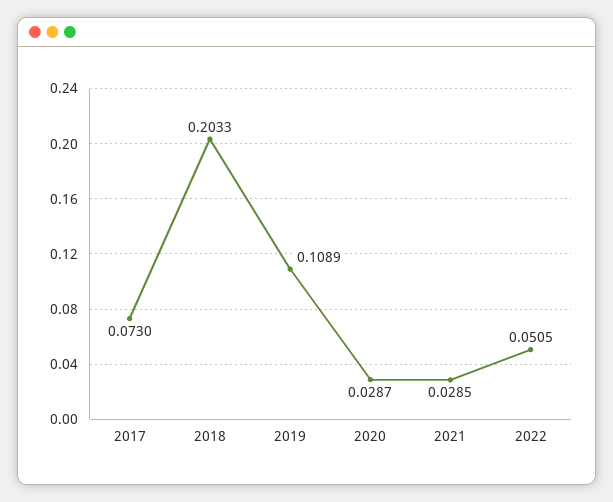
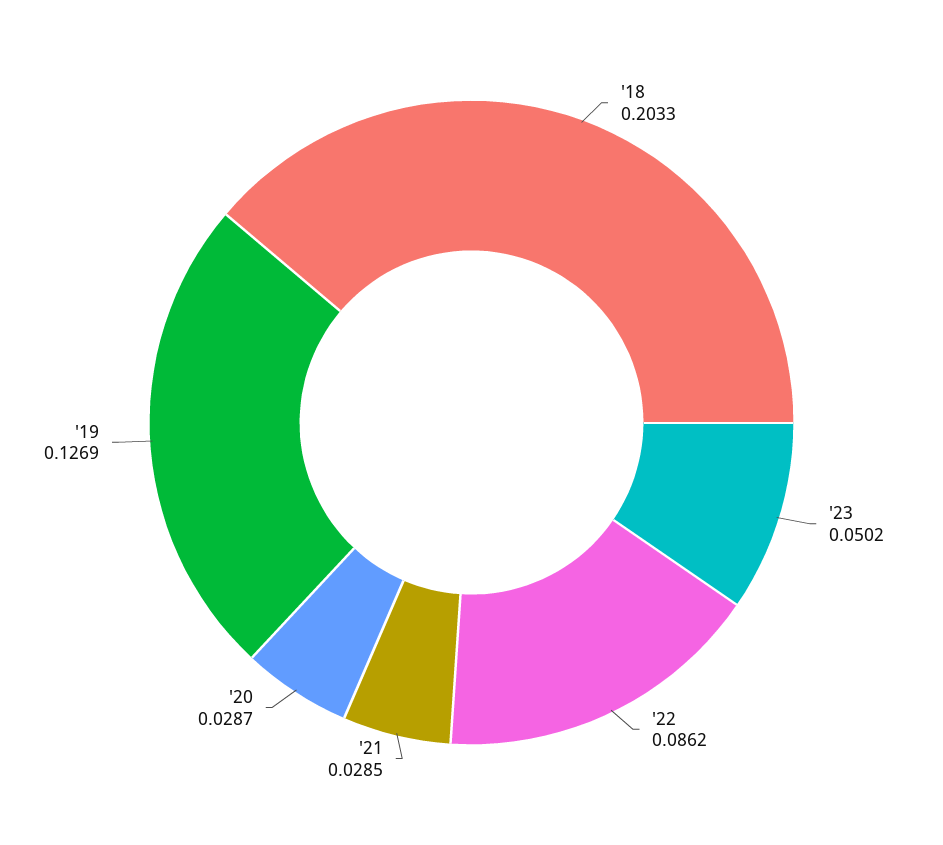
2017: 0.073 -> none
2019: 0.1089 -> 0.1269
2022: 0.0505 -> 0.0862
'23: none -> 0.0502

